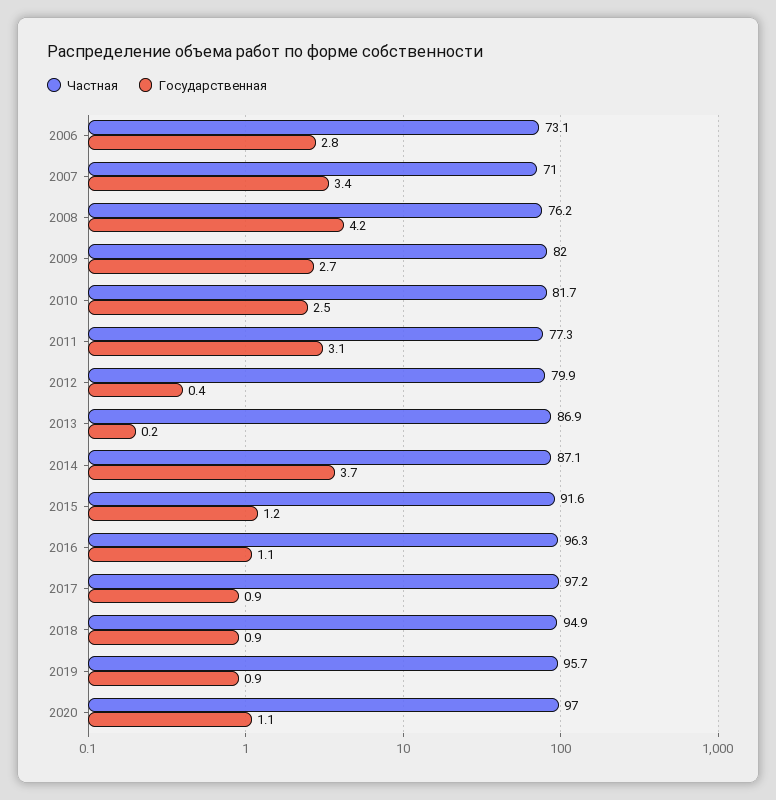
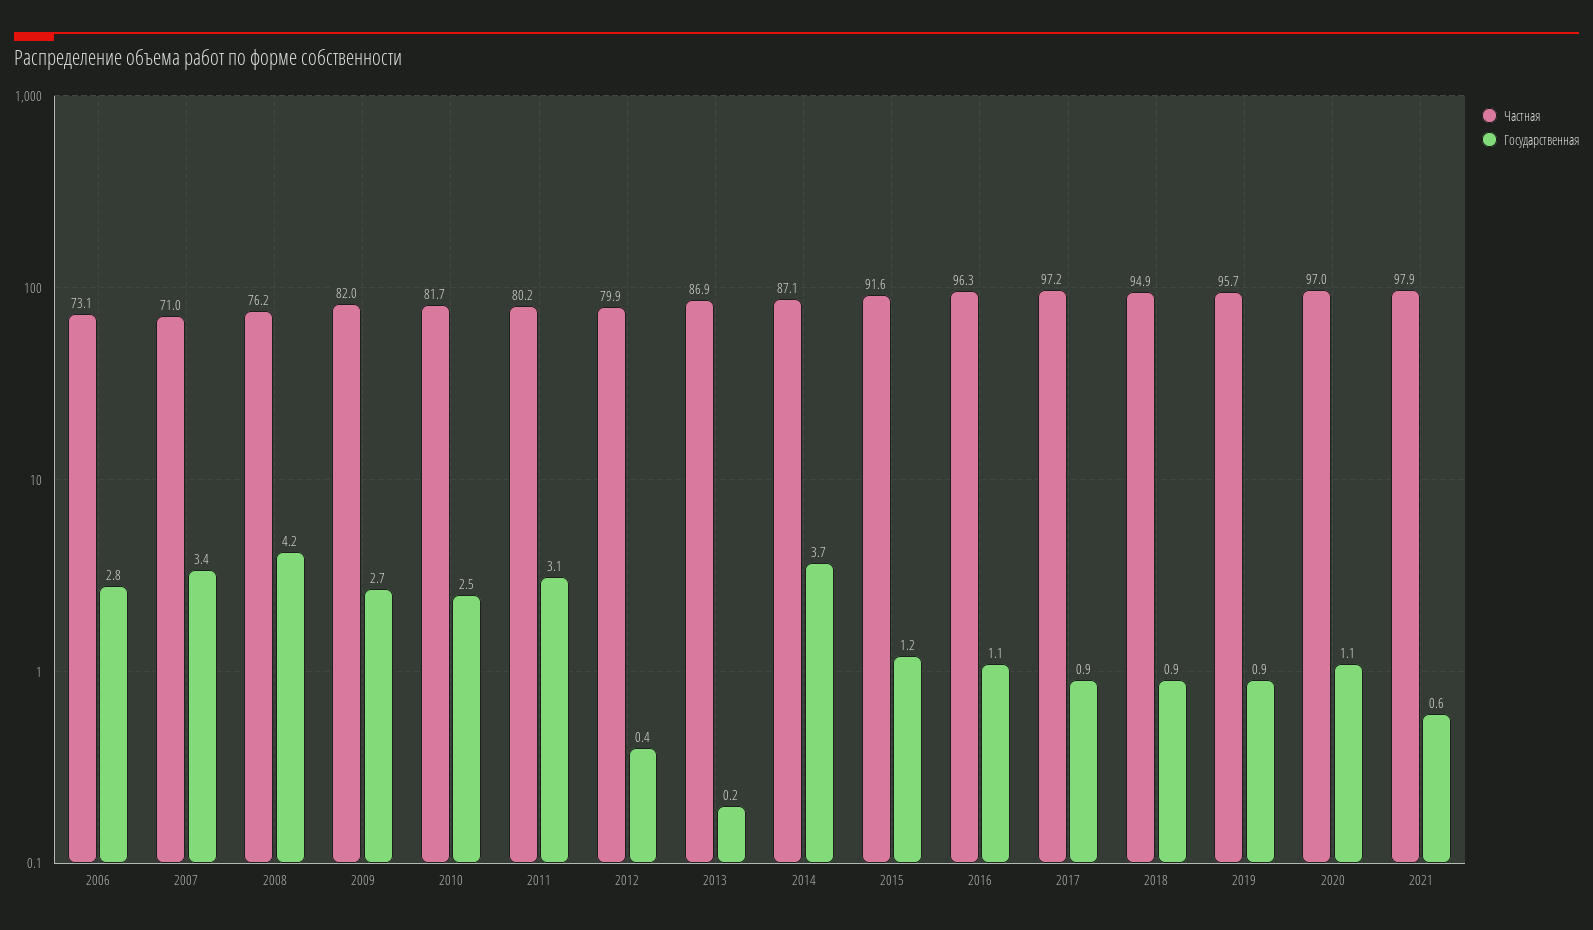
Частная, 2011: 77.3 -> 80.2
Частная, 2021: none -> 97.9
Государственная, 2021: none -> 0.6

